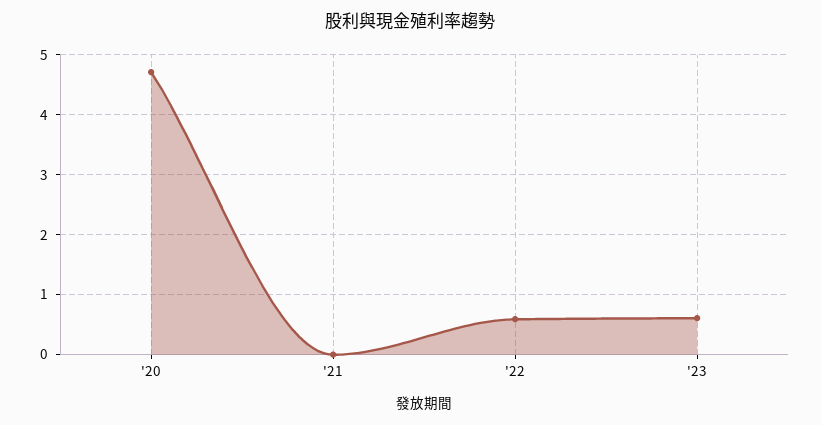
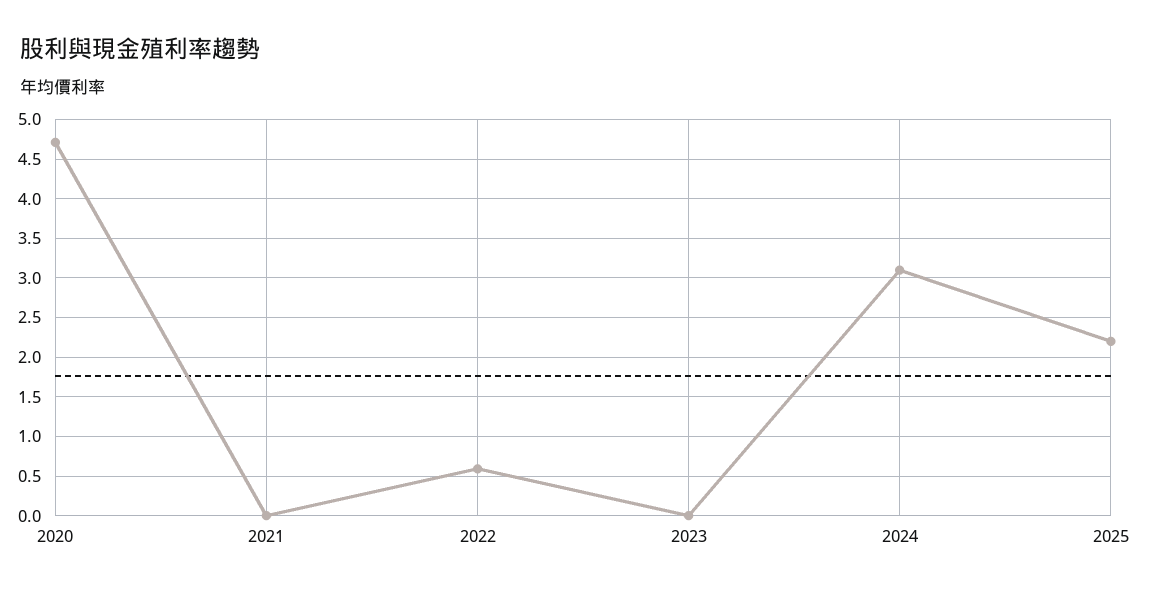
'23: 0.6 -> 0
2024: none -> 3.1
2025: none -> 2.2

